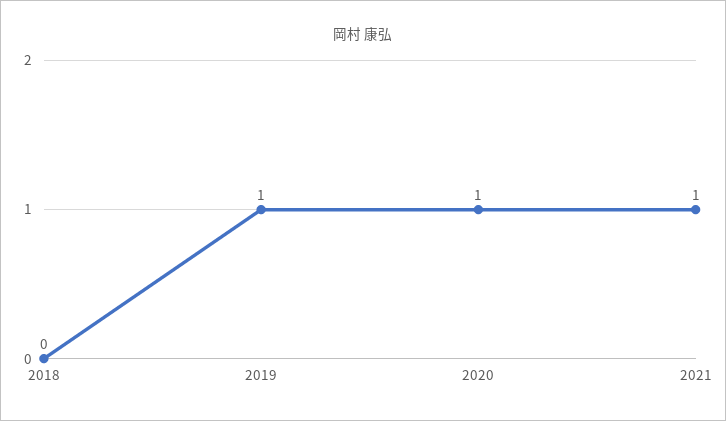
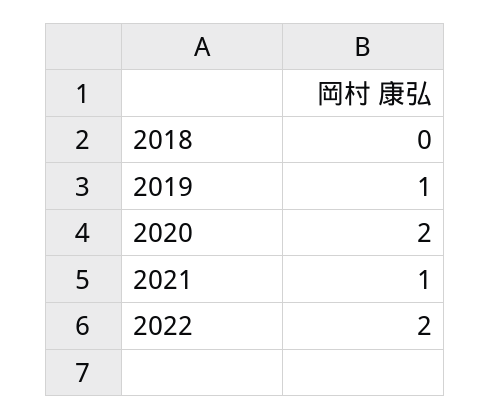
2020: 1 -> 2
2022: none -> 2

